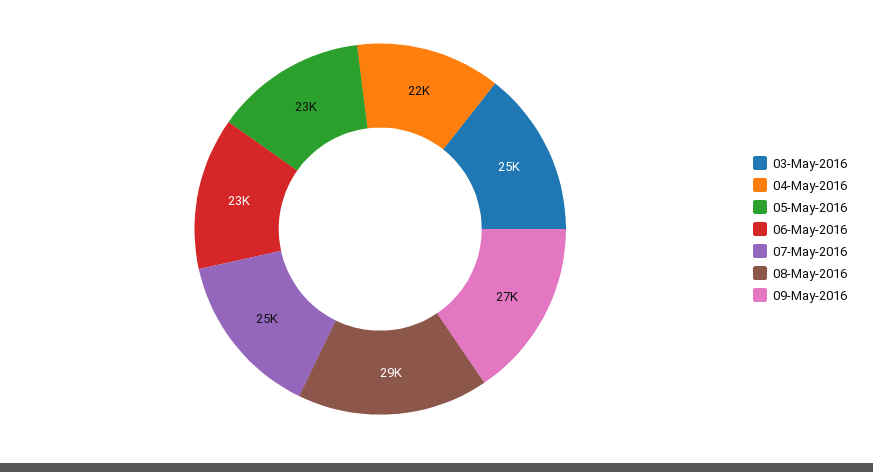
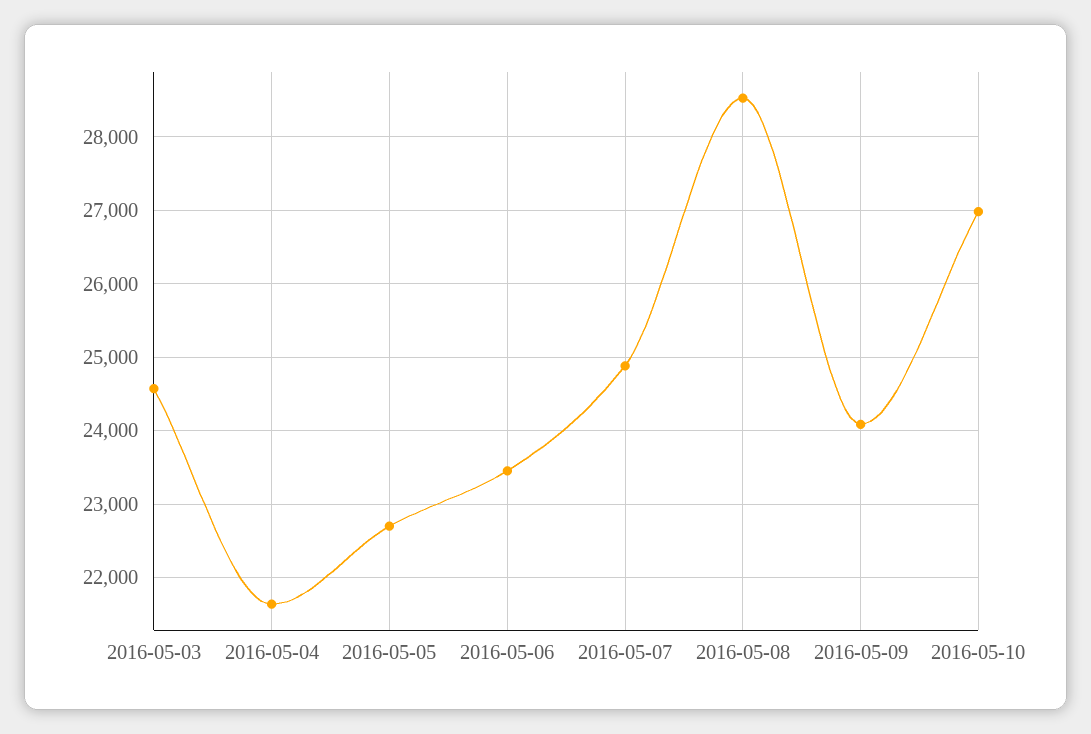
09-May-2016: 27000 -> 24100
2016-05-10: none -> 27000

